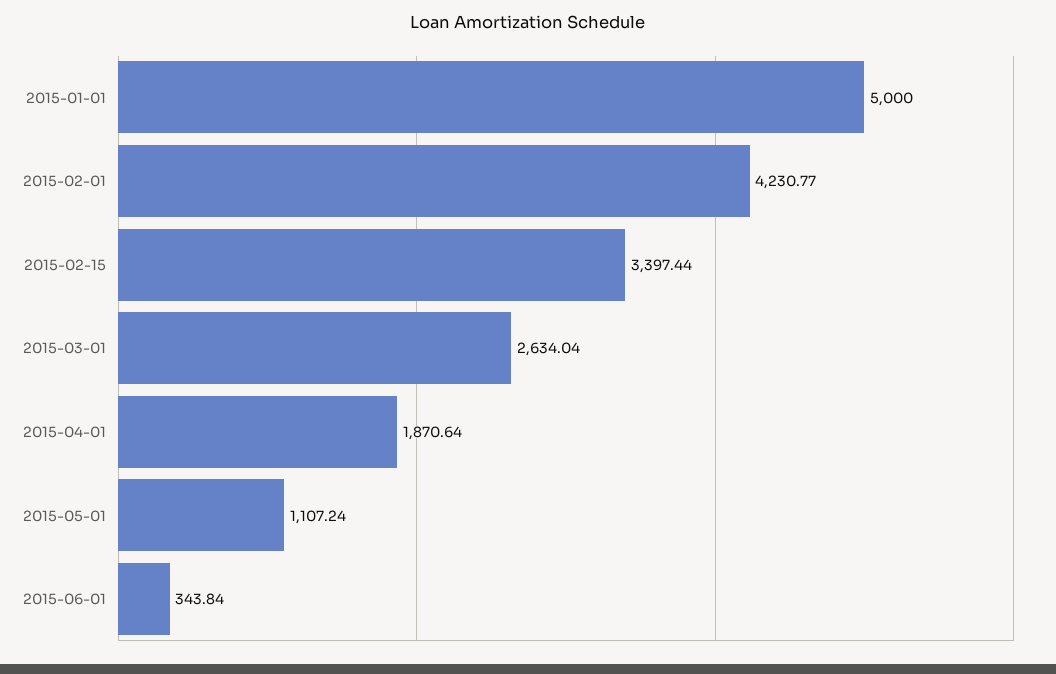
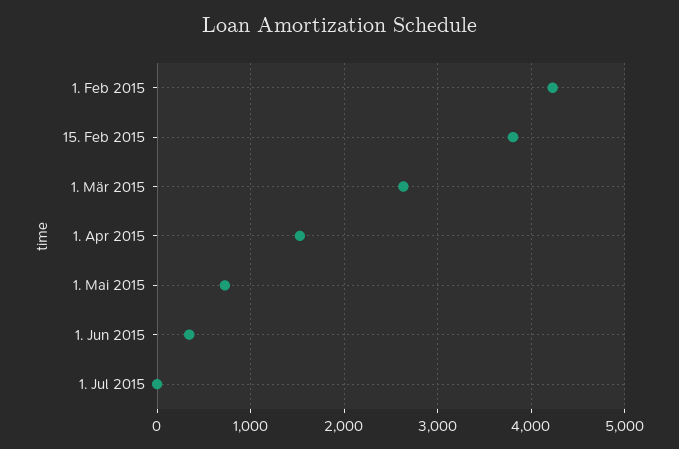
2015-01-01: 5000 -> none
2015-02-15: 3397.44 -> 3800
2015-04-01: 1870.64 -> 1500
2015-05-01: 1107.24 -> 700
1. Jul 2015: none -> 0

